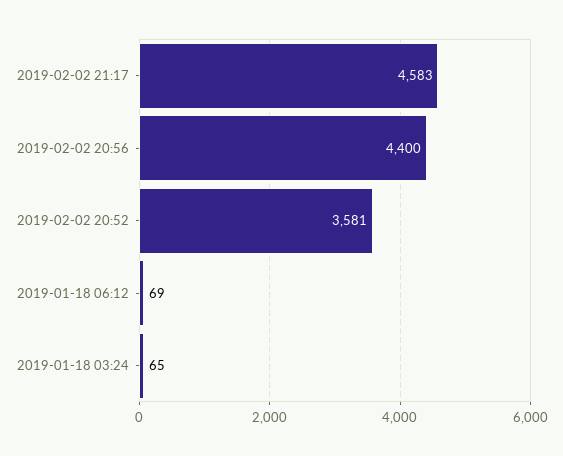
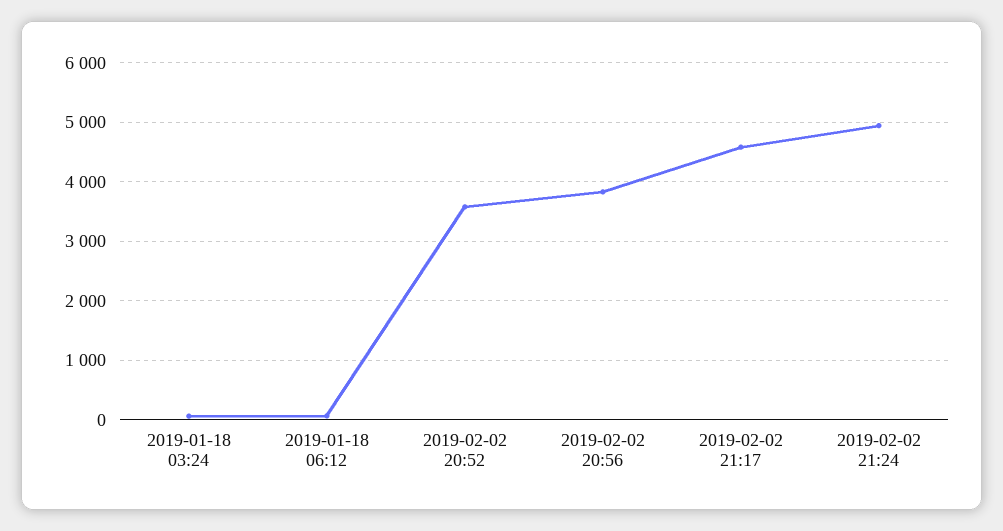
2019-02-02 20:56: 4400 -> 3800
2019-02-02 21:24: none -> 5000

